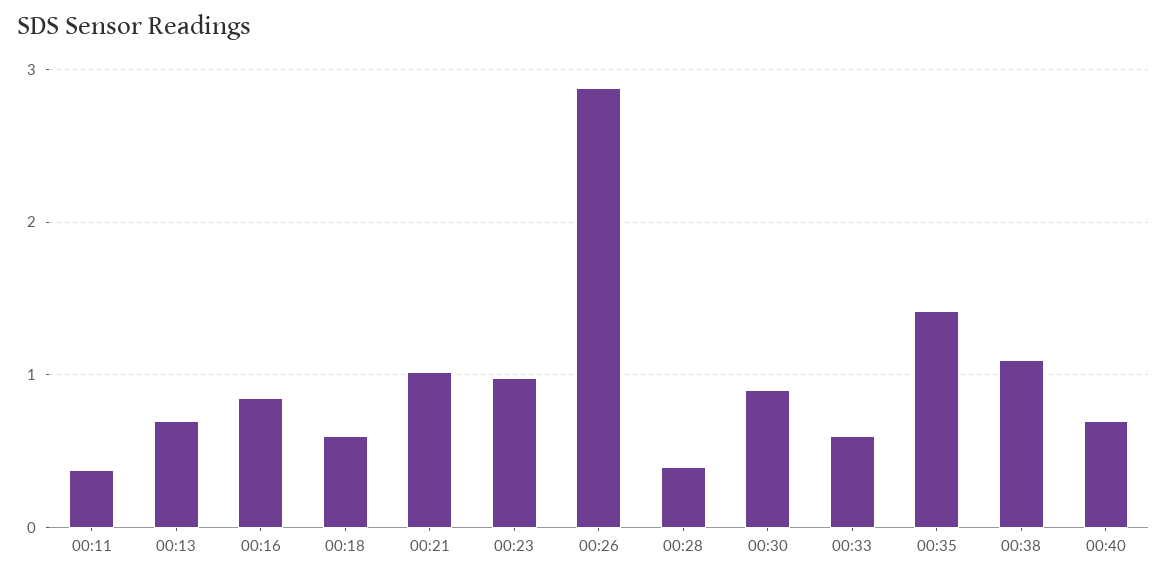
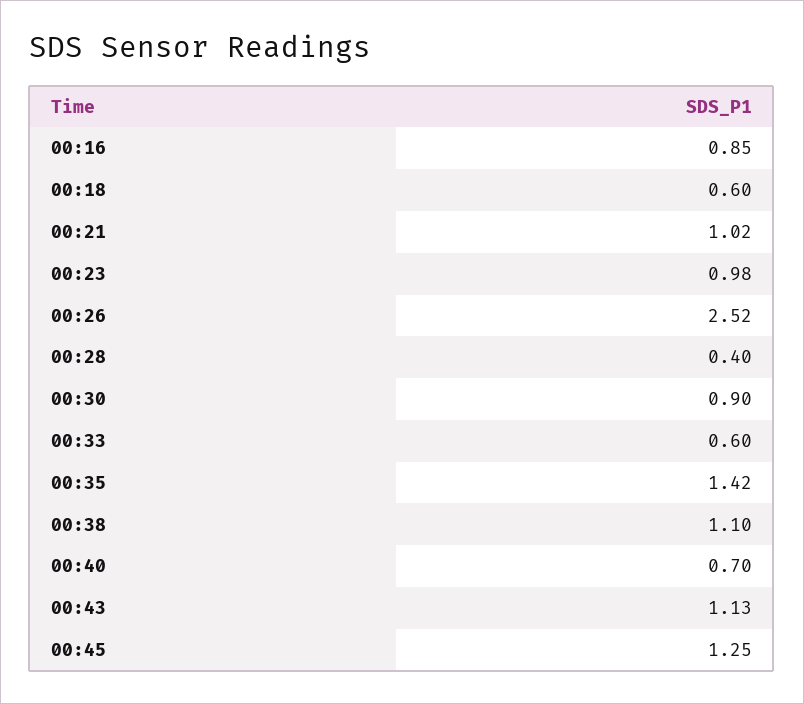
00:11: 0.4 -> none
00:13: 0.7 -> none
00:26: 2.9 -> 2.52
00:43: none -> 1.13
00:45: none -> 1.25

